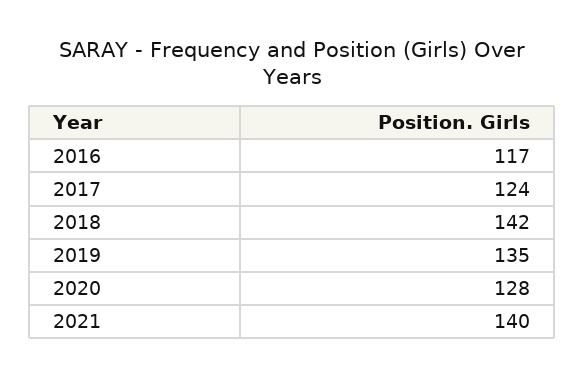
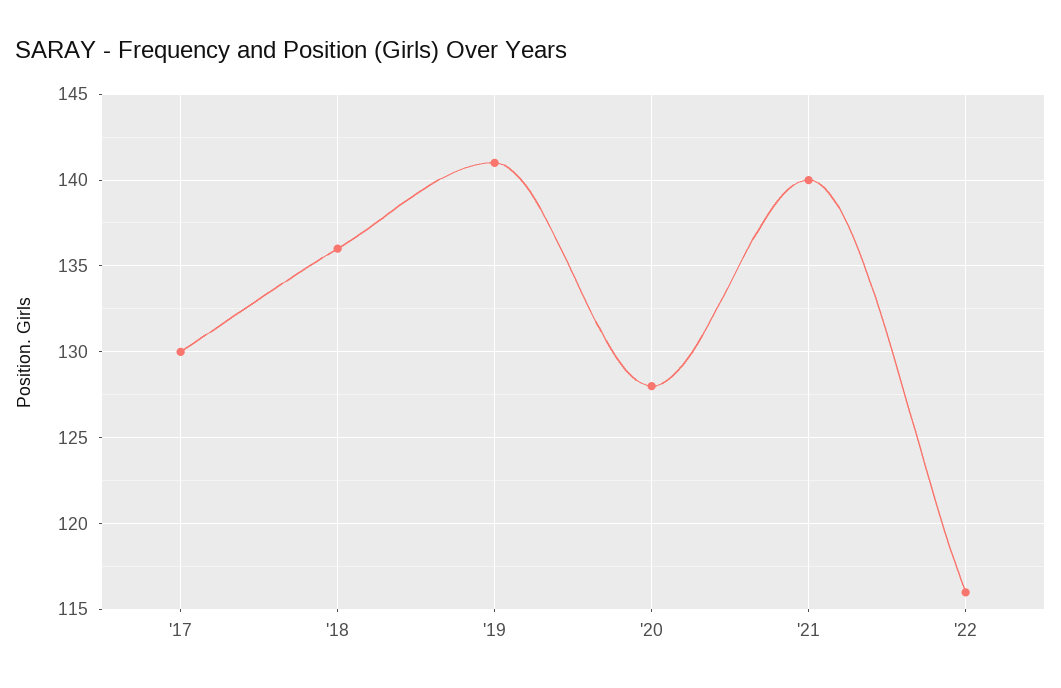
2016: 117 -> none
2017: 124 -> 130
2018: 142 -> 136
2019: 135 -> 141
'22: none -> 116

